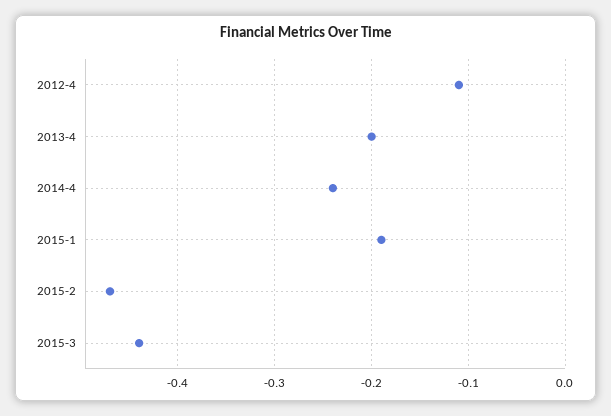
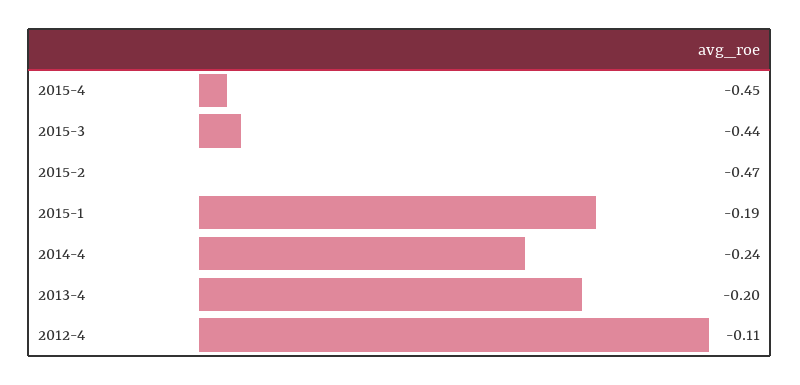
2015-4: none -> -0.45

